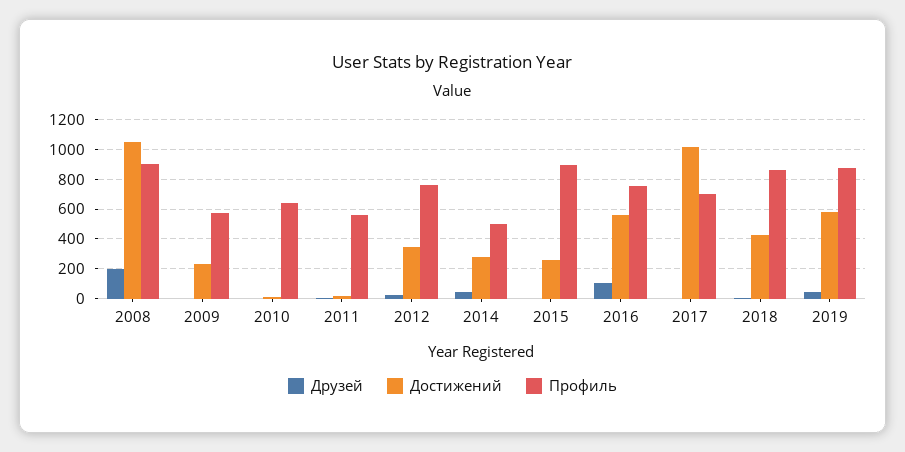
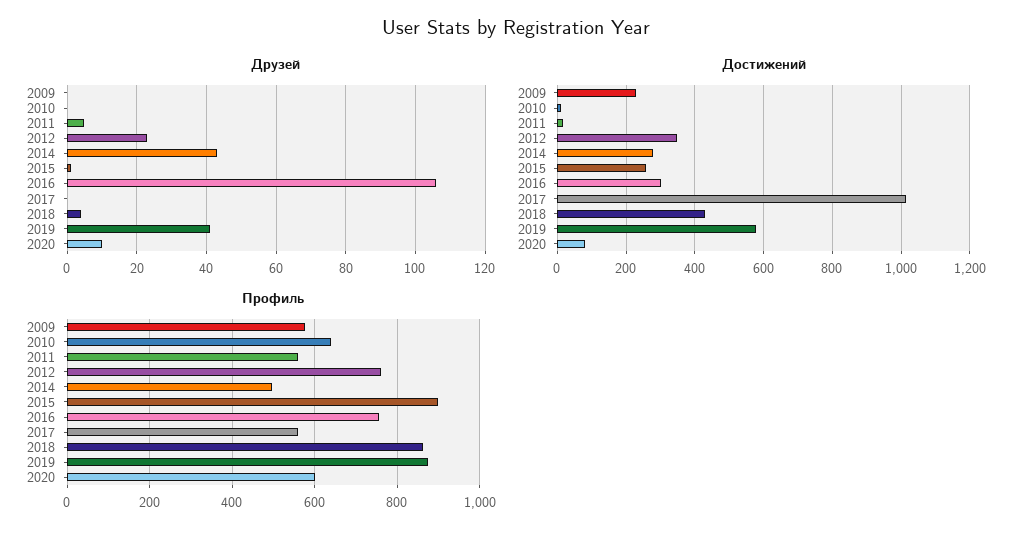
Друзей, 2008: 200 -> none
Достижений, 2008: 1050 -> none
Профиль, 2008: 900 -> none
Достижений, 2016: 550 -> 300
Профиль, 2017: 700 -> 560
Друзей, 2020: none -> 10
Достижений, 2020: none -> 80
Профиль, 2020: none -> 600

